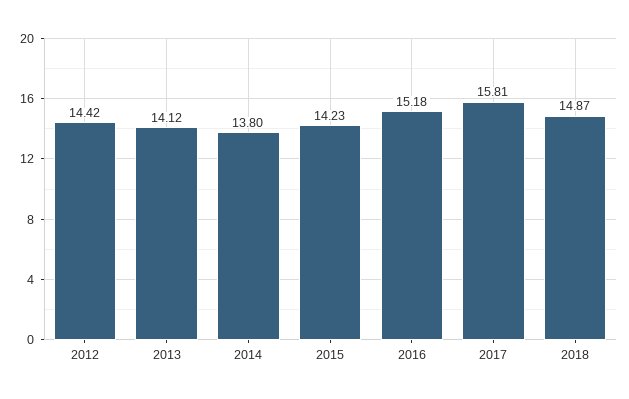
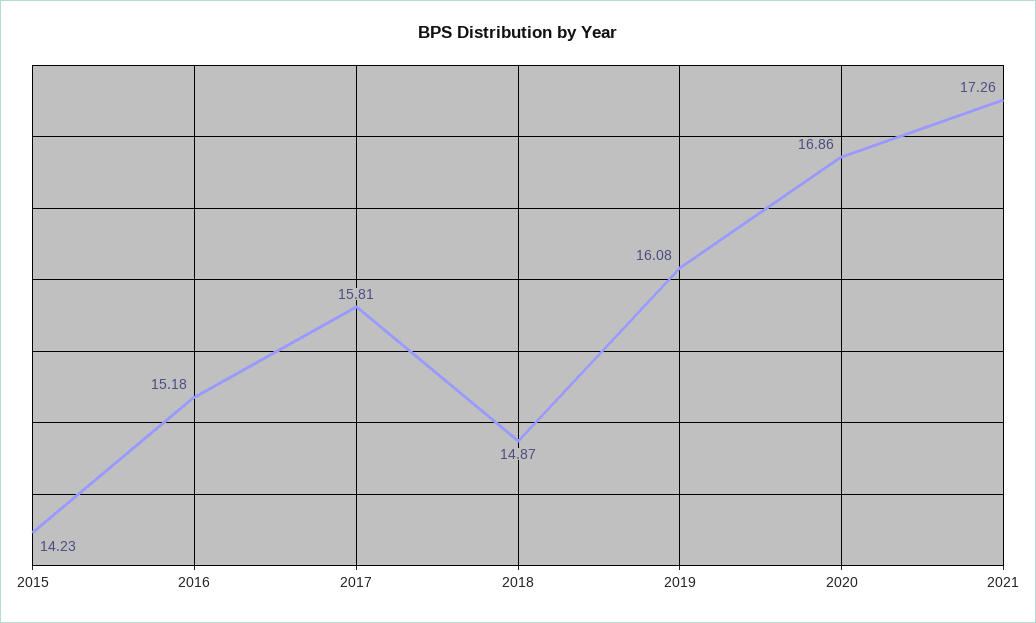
2012: 14.42 -> none
2013: 14.12 -> none
2014: 13.8 -> none
2019: none -> 16.08
2020: none -> 16.86
2021: none -> 17.26

